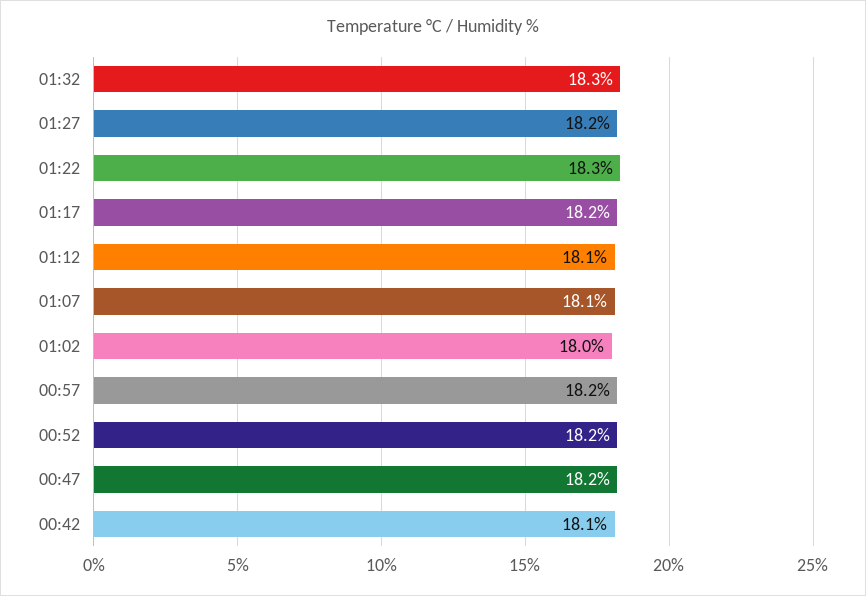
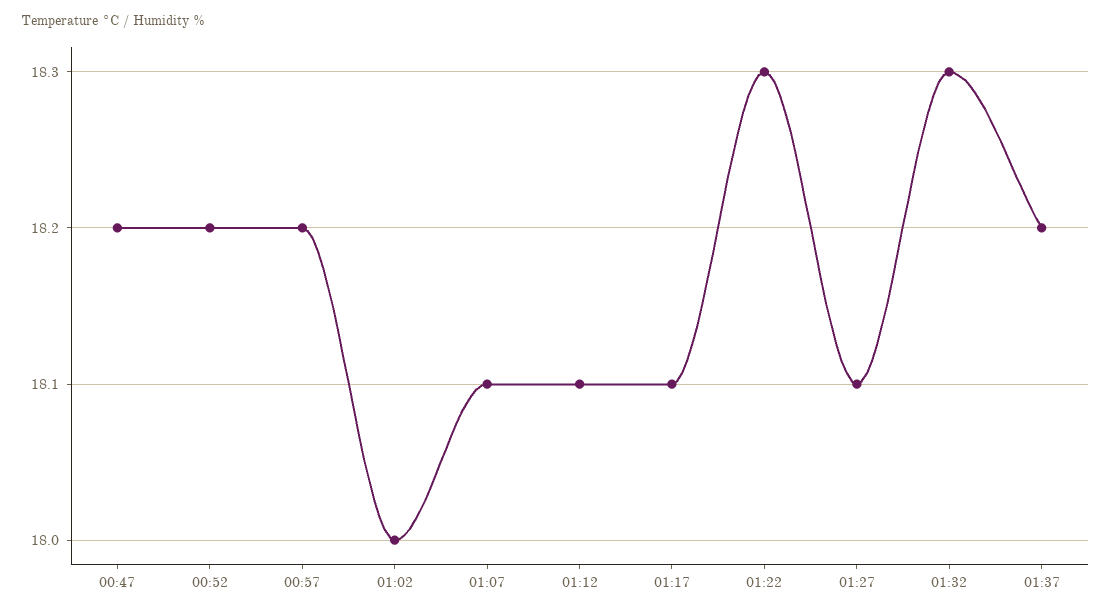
01:27: 18.2 -> 18.1
01:17: 18.2 -> 18.1
00:42: 18.1 -> none
01:37: none -> 18.2

